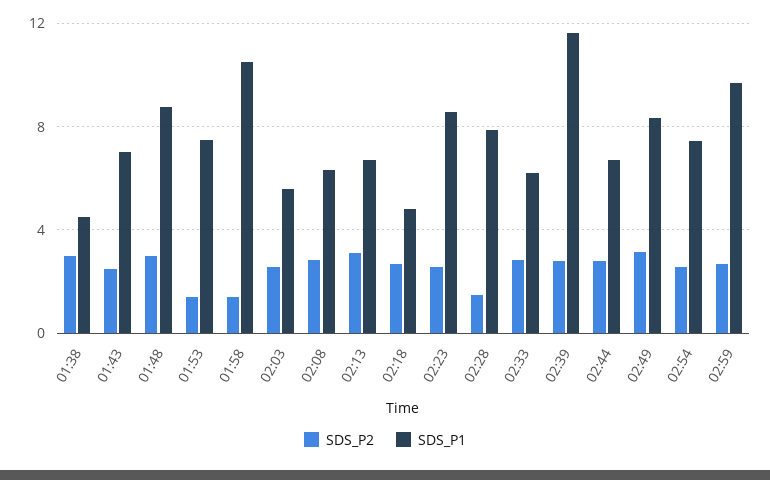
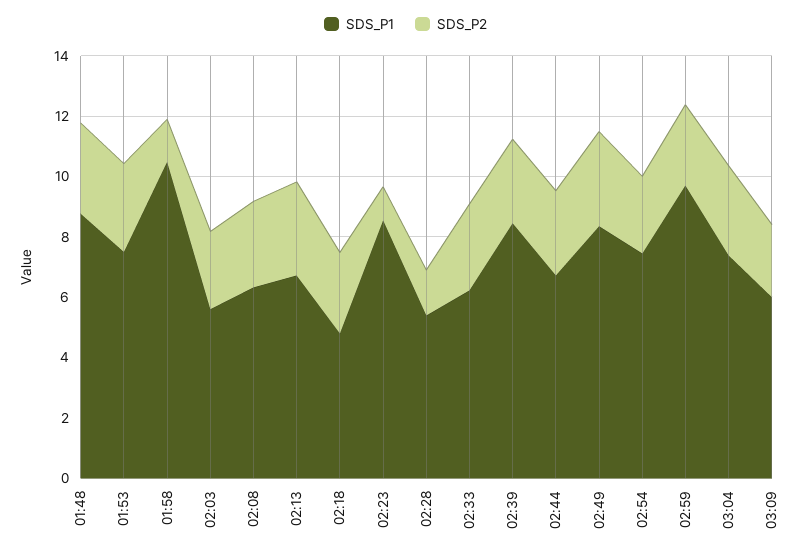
SDS_P2, 01:38: 3 -> none
SDS_P1, 01:38: 4.5 -> none
SDS_P2, 01:43: 2.5 -> none
SDS_P1, 01:43: 7 -> none
SDS_P2, 01:53: 1.5 -> 3
SDS_P2, 02:23: 2.5 -> 1
SDS_P1, 02:28: 8 -> 5.5
SDS_P1, 02:39: 11.5 -> 8.5
SDS_P1, 03:04: none -> 7.5
SDS_P2, 03:04: none -> 3
SDS_P1, 03:09: none -> 6
SDS_P2, 03:09: none -> 2.5

